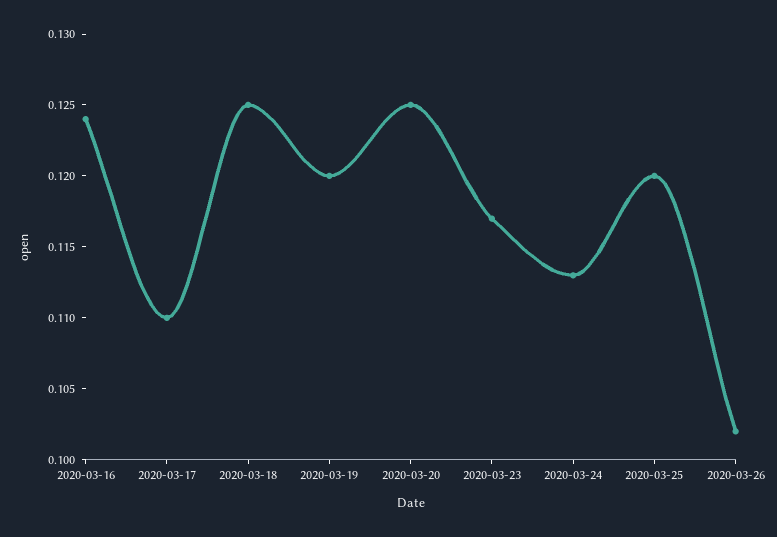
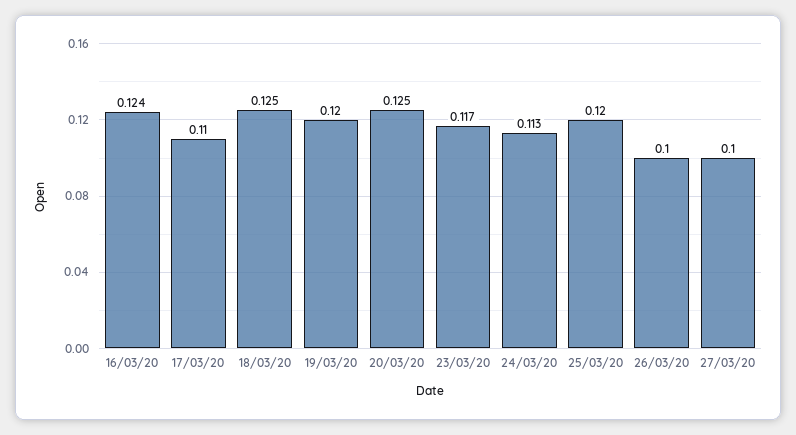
2020-03-26: 0.102 -> 0.1
27/03/20: none -> 0.1

